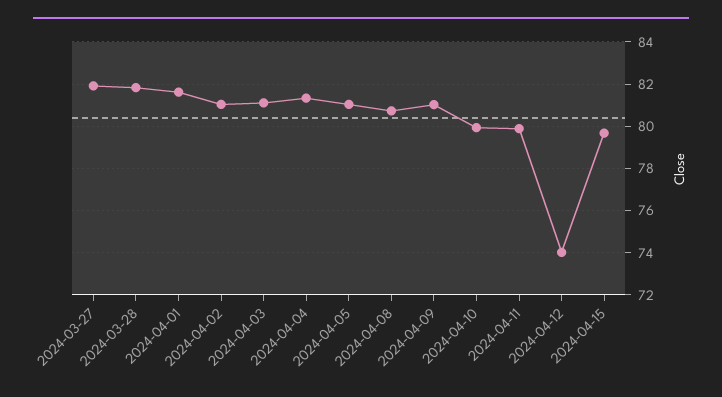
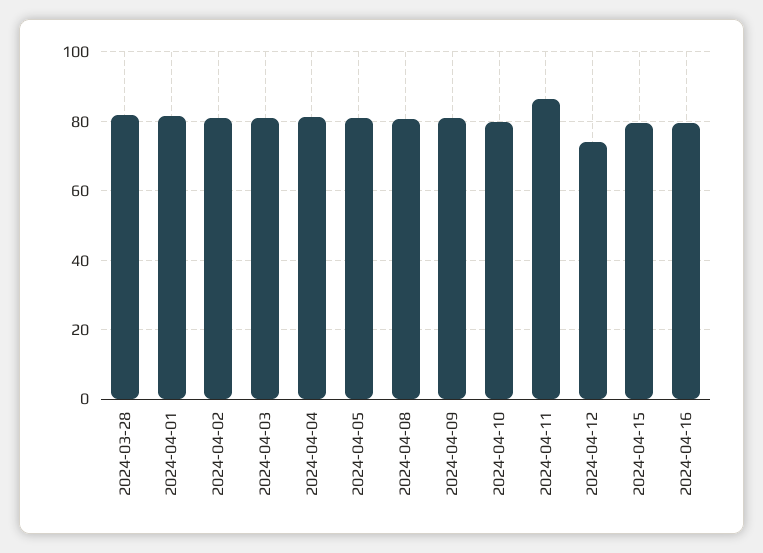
2024-03-27: 82 -> none
2024-04-11: 80 -> 86
2024-04-16: none -> 80

